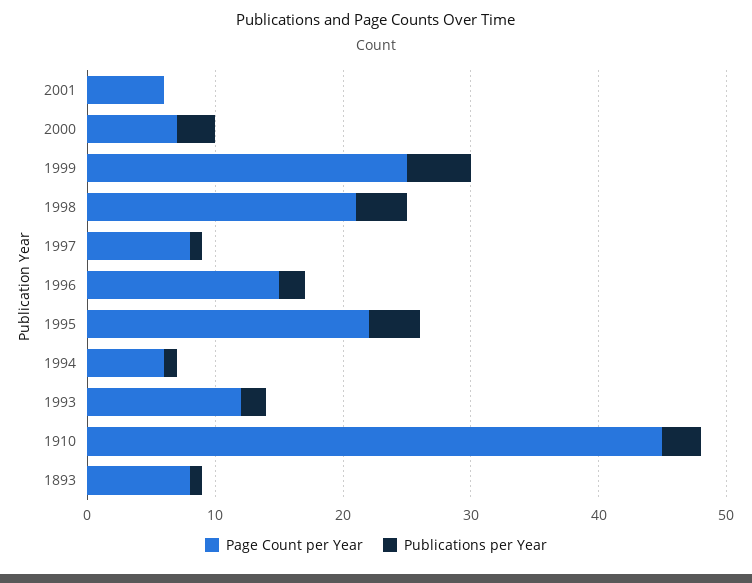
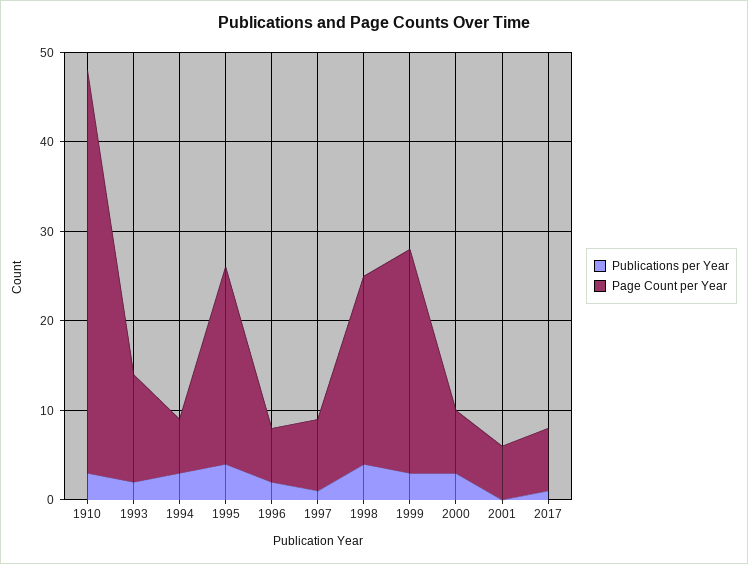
Publications per Year, 1999: 5 -> 3
Page Count per Year, 1996: 15 -> 6
Publications per Year, 1994: 1 -> 3
Page Count per Year, 1893: 8 -> none
Publications per Year, 1893: 1 -> none
Publications per Year, 2017: none -> 1
Page Count per Year, 2017: none -> 7

